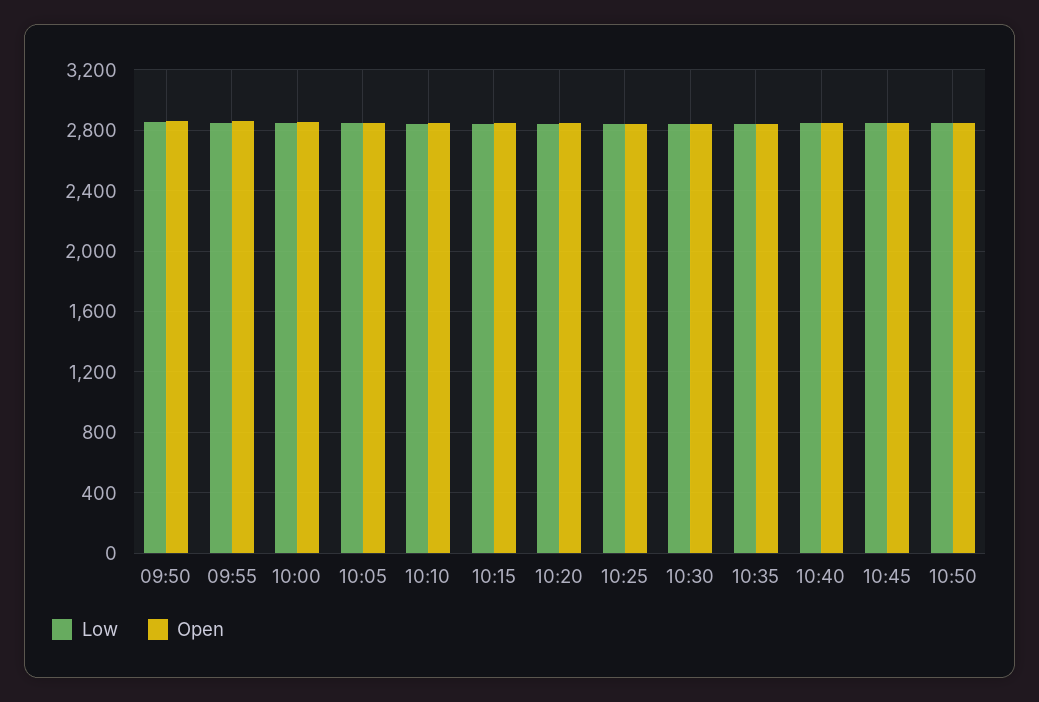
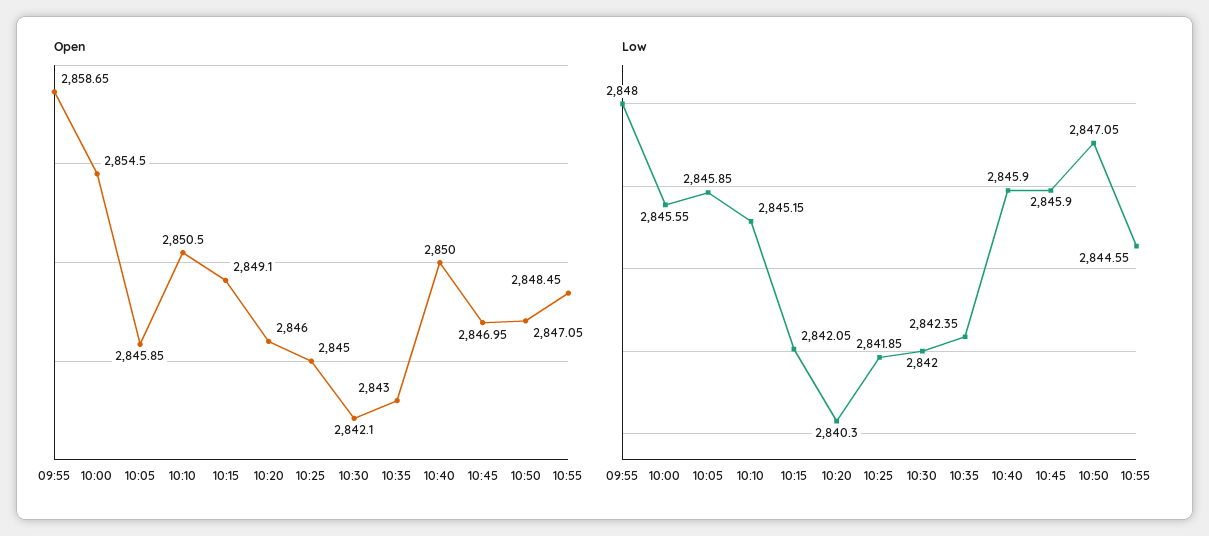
Low, 09:50: 2850 -> none
Open, 09:50: 2850 -> none
Open, 10:55: none -> 2848.45
Low, 10:55: none -> 2844.55

